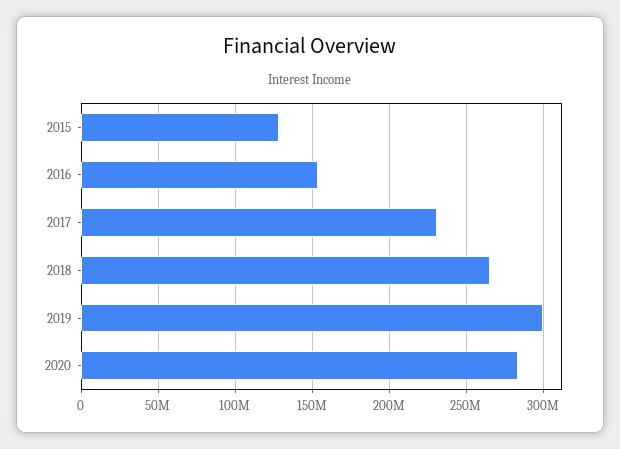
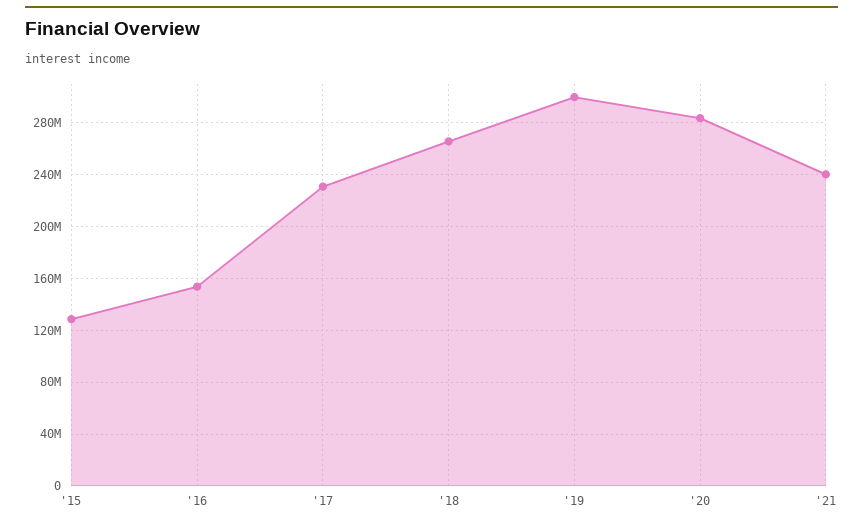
'21: none -> 240000000

